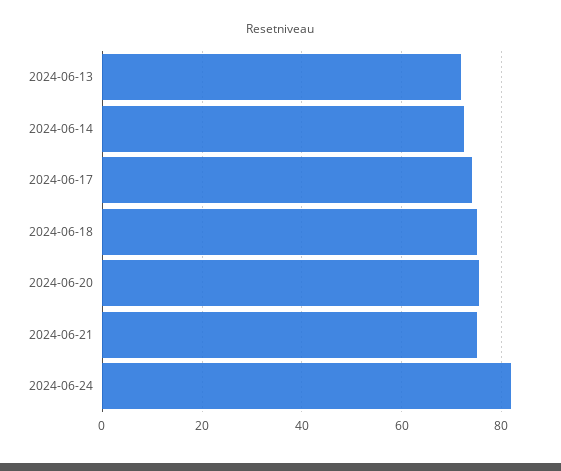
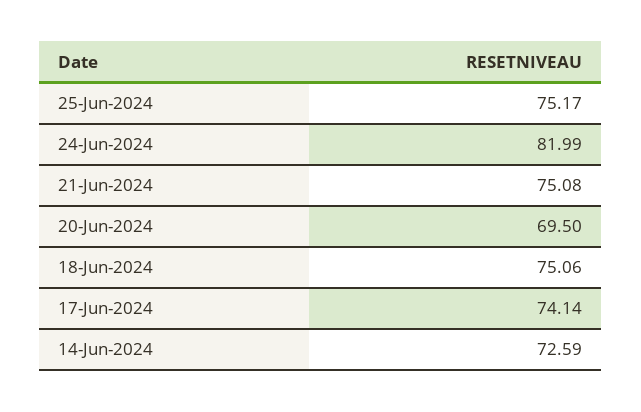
2024-06-13: 72 -> none
2024-06-20: 76 -> 69.5
25-Jun-2024: none -> 75.17

